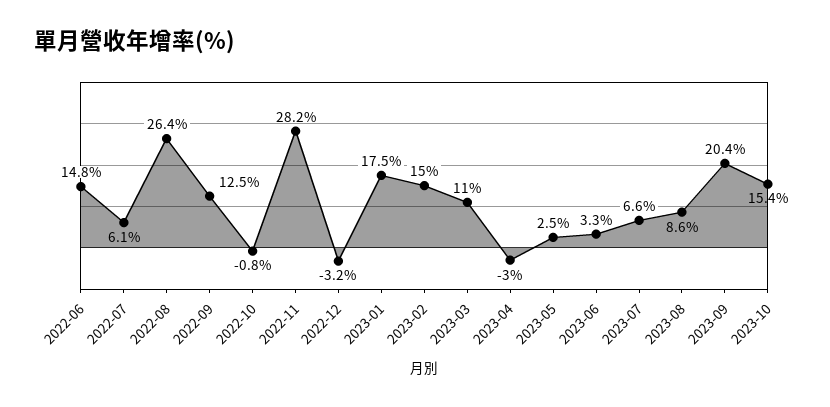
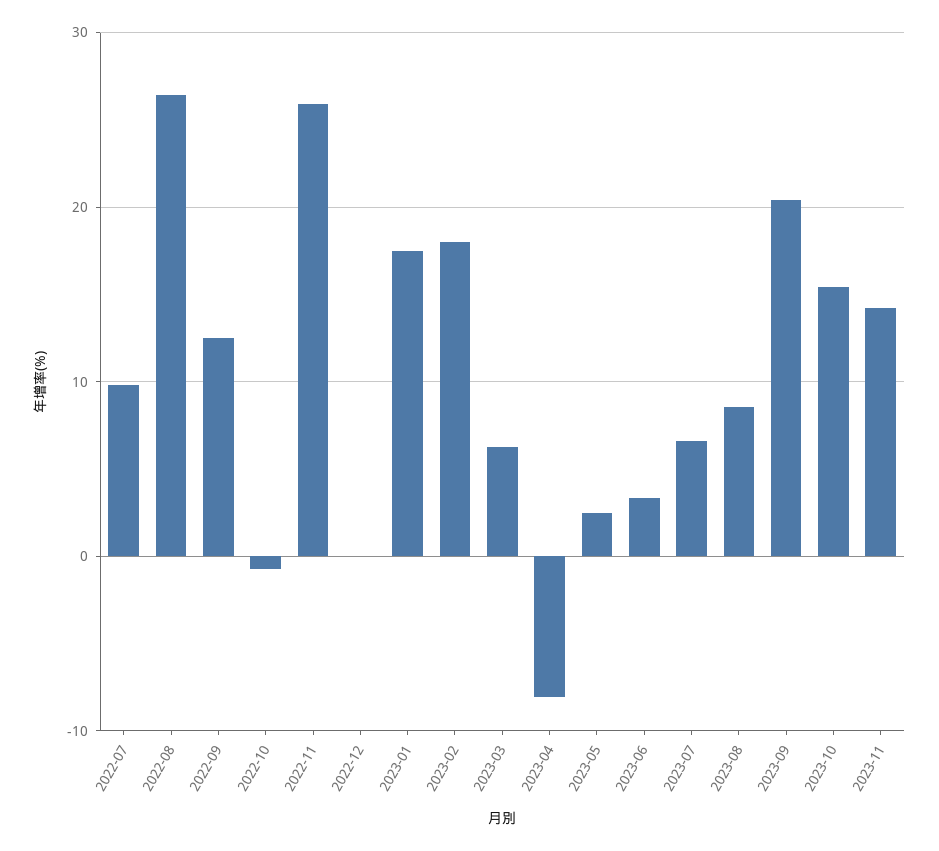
2022-06: 14.8 -> none
2022-07: 6.1 -> 10
2022-11: 28.2 -> 26
2022-12: -3.2 -> 0
2023-02: 15 -> 18
2023-03: 11 -> 6
2023-04: -3 -> -8
2023-11: none -> 14

